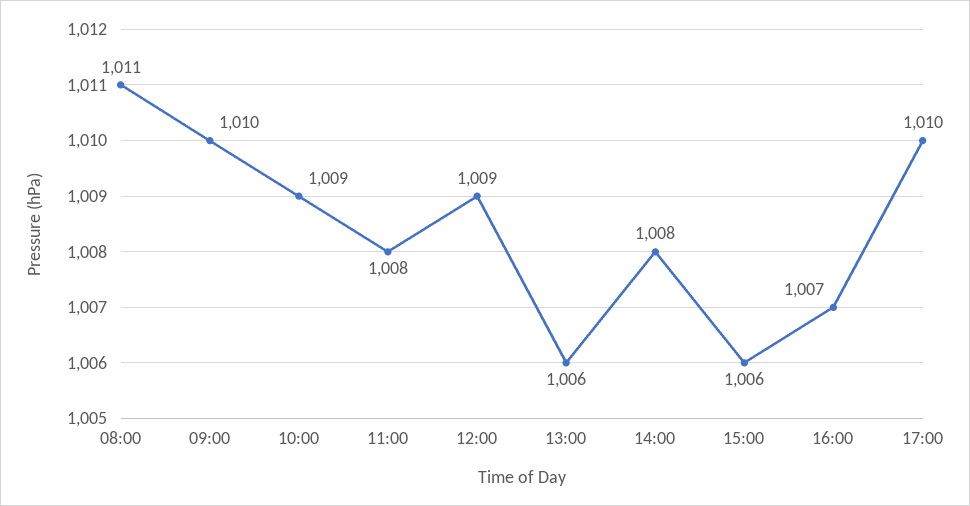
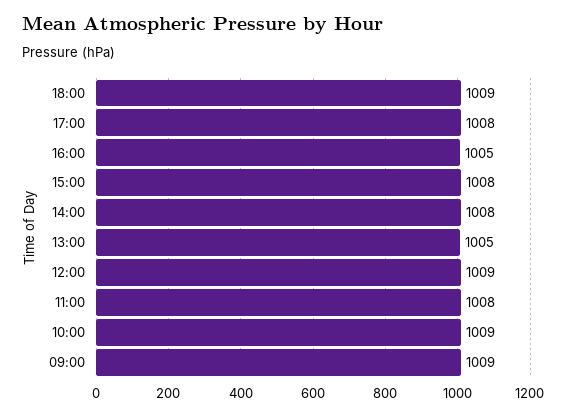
08:00: 1011 -> none
09:00: 1010 -> 1009
13:00: 1006 -> 1005
15:00: 1006 -> 1008
16:00: 1007 -> 1005
17:00: 1010 -> 1008
18:00: none -> 1009

